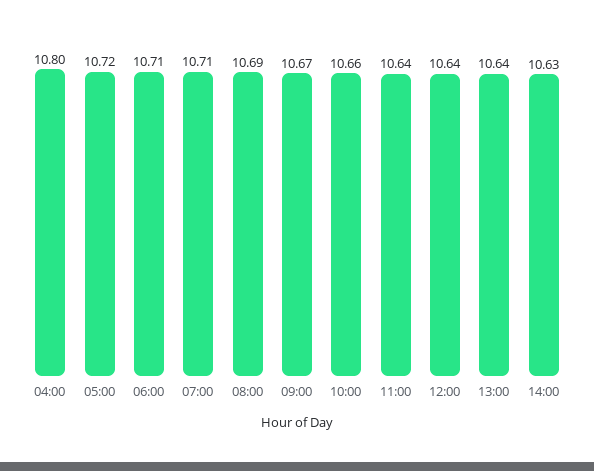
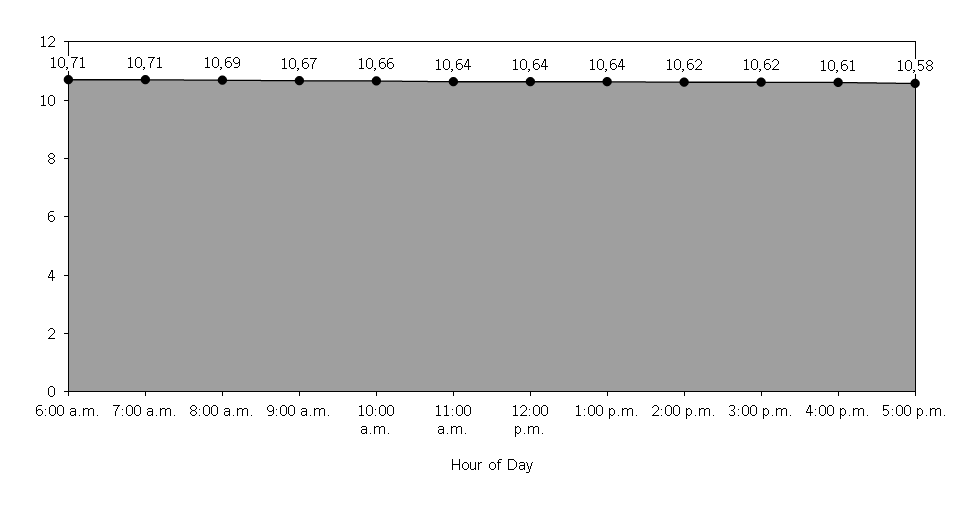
04:00: 10.8 -> none
05:00: 10.72 -> none
14:00: 10.63 -> 10.62
3:00 p.m.: none -> 10.62
4:00 p.m.: none -> 10.61
5:00 p.m.: none -> 10.58

